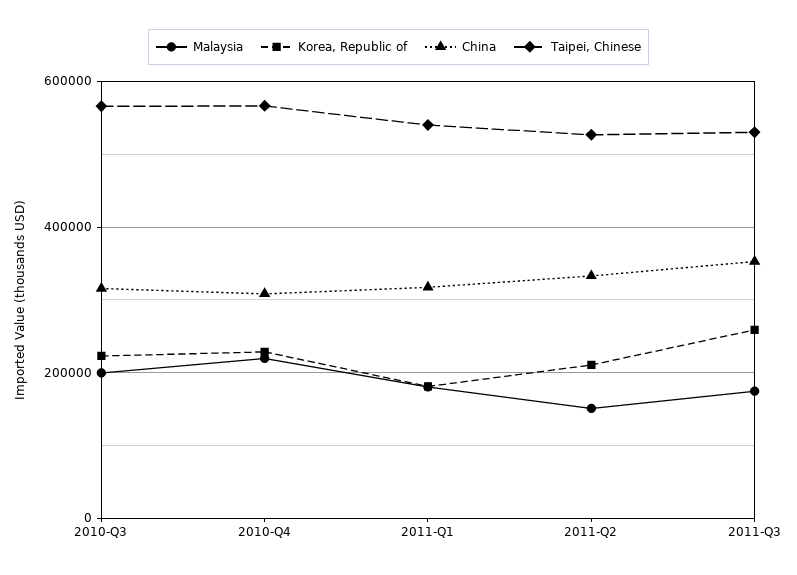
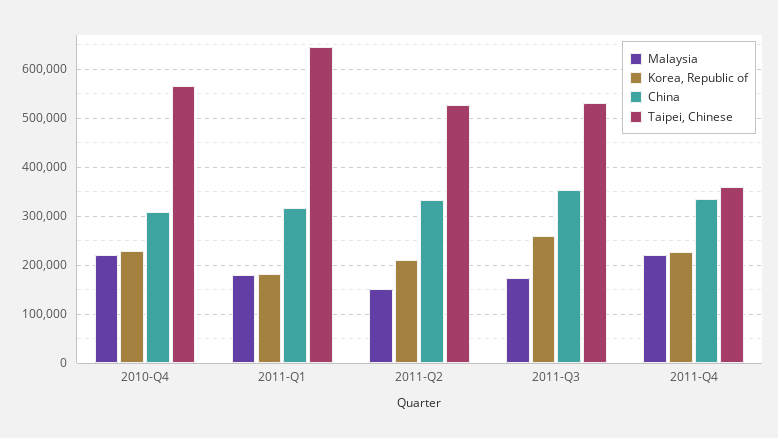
Malaysia, 2010-Q3: 200000 -> none
Korea, Republic of, 2010-Q3: 220000 -> none
China, 2010-Q3: 320000 -> none
Taipei, Chinese, 2010-Q3: 560000 -> none
Taipei, Chinese, 2011-Q1: 540000 -> 640000
Malaysia, 2011-Q4: none -> 220000
Korea, Republic of, 2011-Q4: none -> 220000
China, 2011-Q4: none -> 340000
Taipei, Chinese, 2011-Q4: none -> 360000

